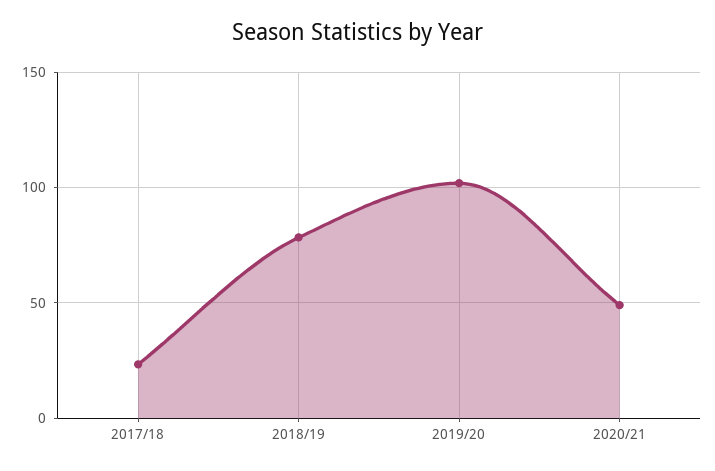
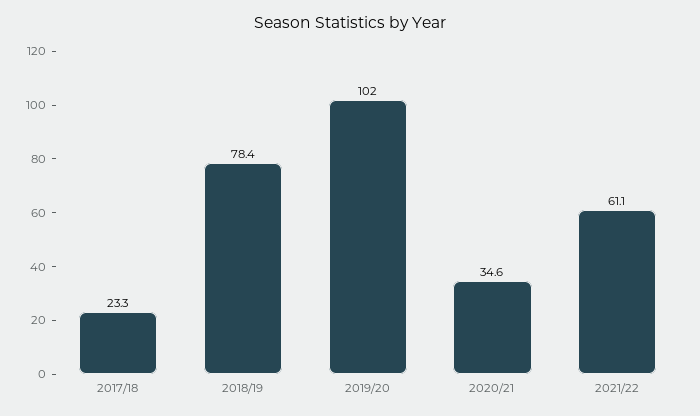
2020/21: 50 -> 34.6
2021/22: none -> 61.1

